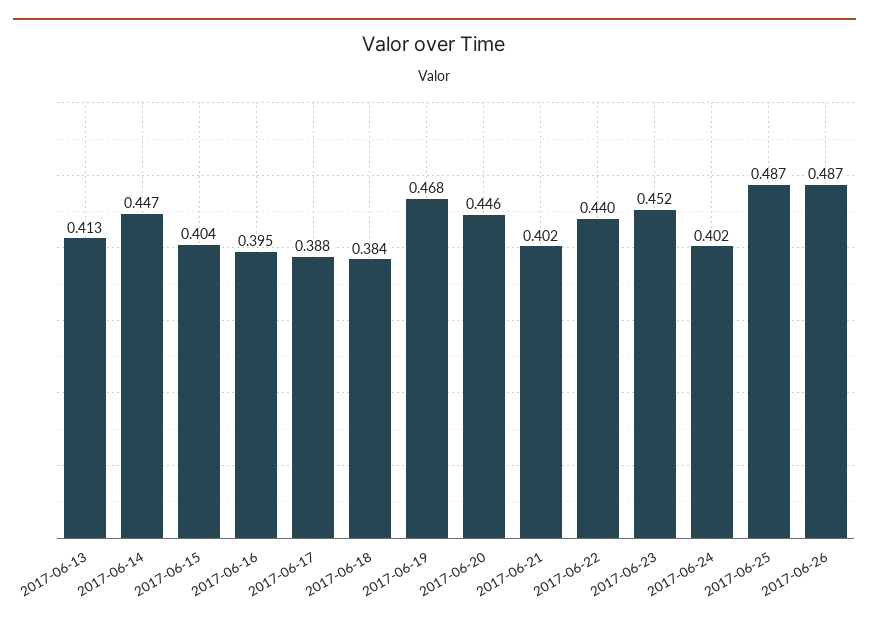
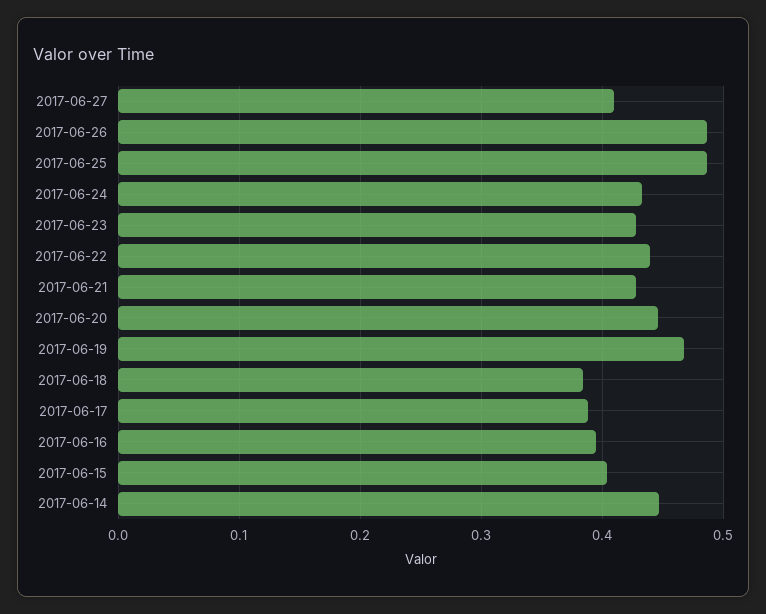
2017-06-13: 0.413 -> none
2017-06-21: 0.402 -> 0.43
2017-06-23: 0.452 -> 0.43
2017-06-24: 0.402 -> 0.43
2017-06-27: none -> 0.41

